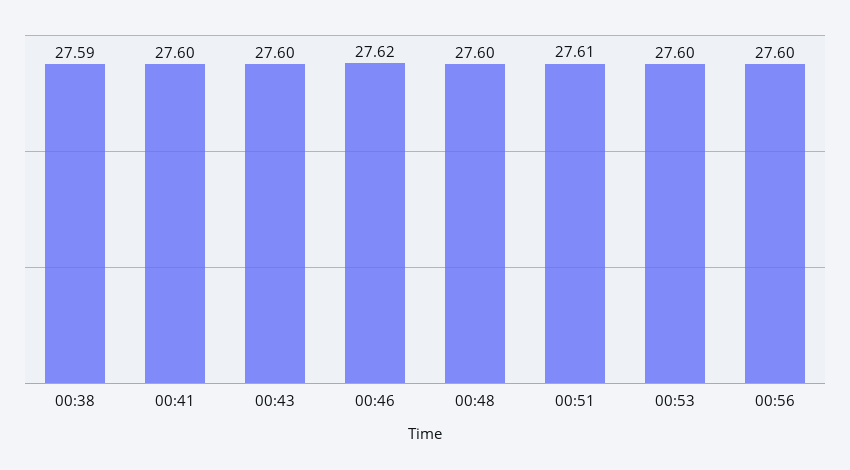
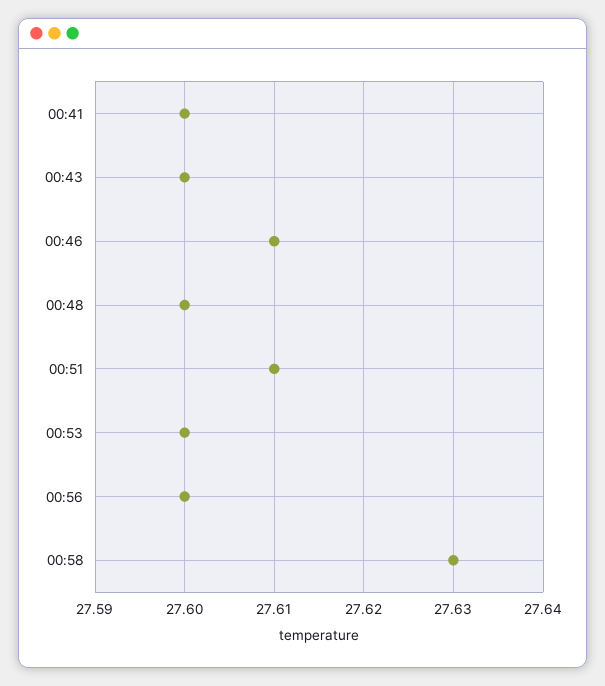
00:38: 27.59 -> none
00:46: 27.62 -> 27.61
00:58: none -> 27.63

